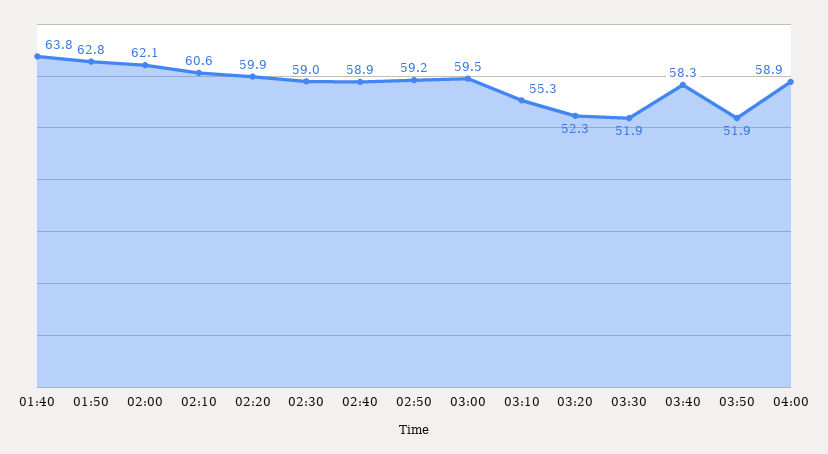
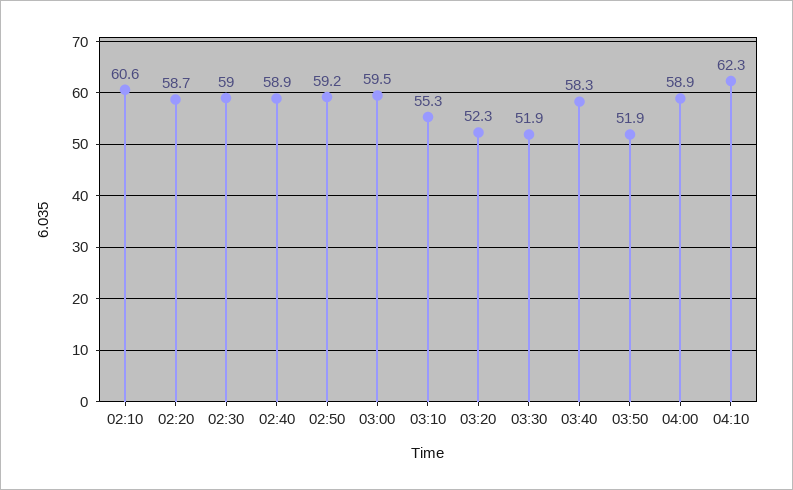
01:40: 63.8 -> none
01:50: 62.8 -> none
02:00: 62.1 -> none
02:20: 59.9 -> 58.7
04:10: none -> 62.3

